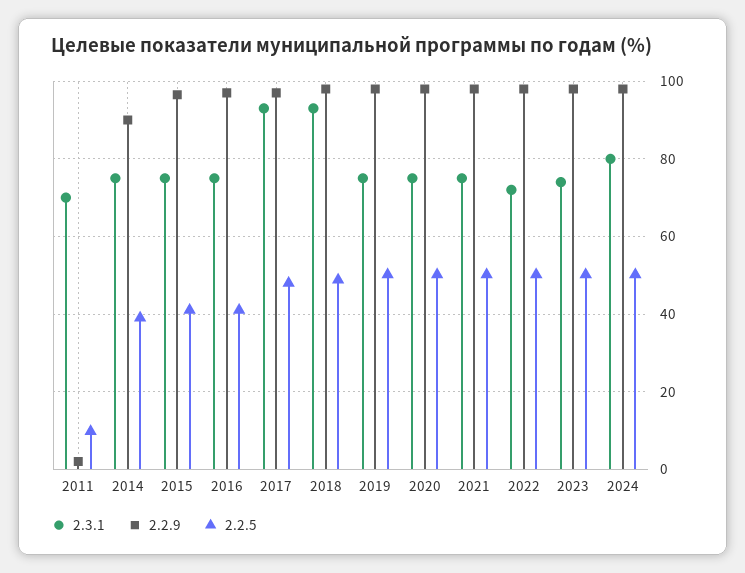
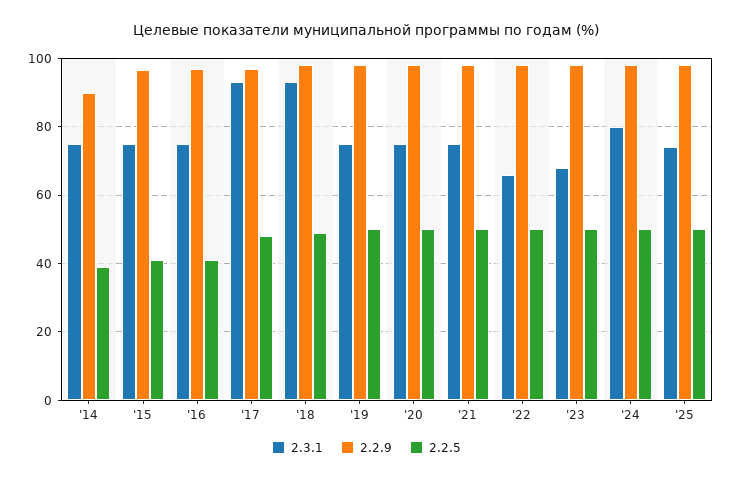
2.3.1, 2011: 70 -> none
2.2.9, 2011: 2 -> none
2.2.5, 2011: 10 -> none
2.3.1, 2022: 72 -> 66
2.3.1, 2023: 74 -> 68
2.3.1, '25: none -> 74
2.2.9, '25: none -> 98
2.2.5, '25: none -> 50

